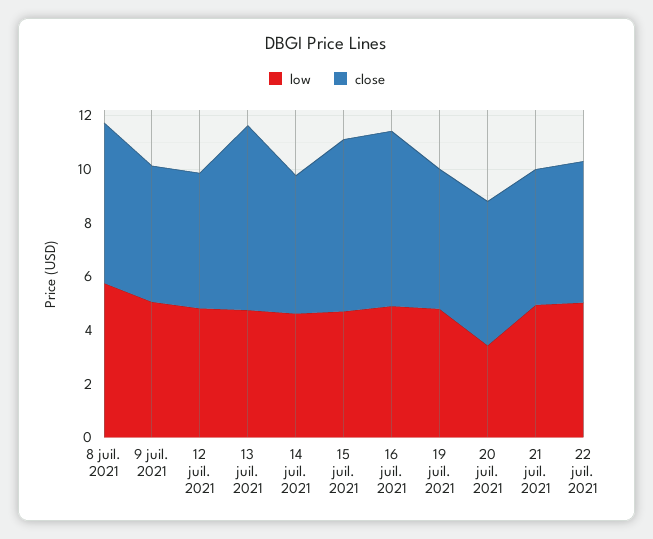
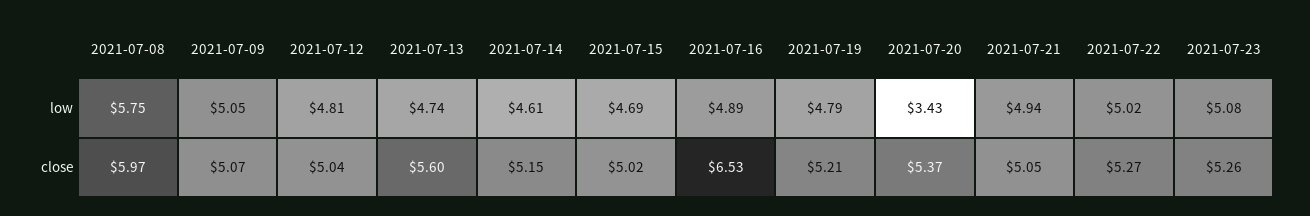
close, 13 juil. 2021: 7 -> 5.6
close, 15 juil. 2021: 6.5 -> 5.02
low, 2021-07-23: none -> 5.08
close, 2021-07-23: none -> 5.26

